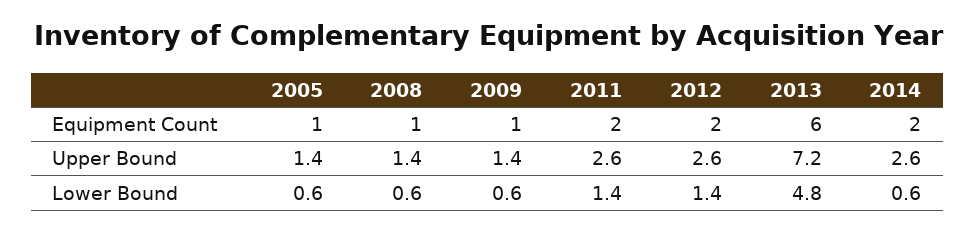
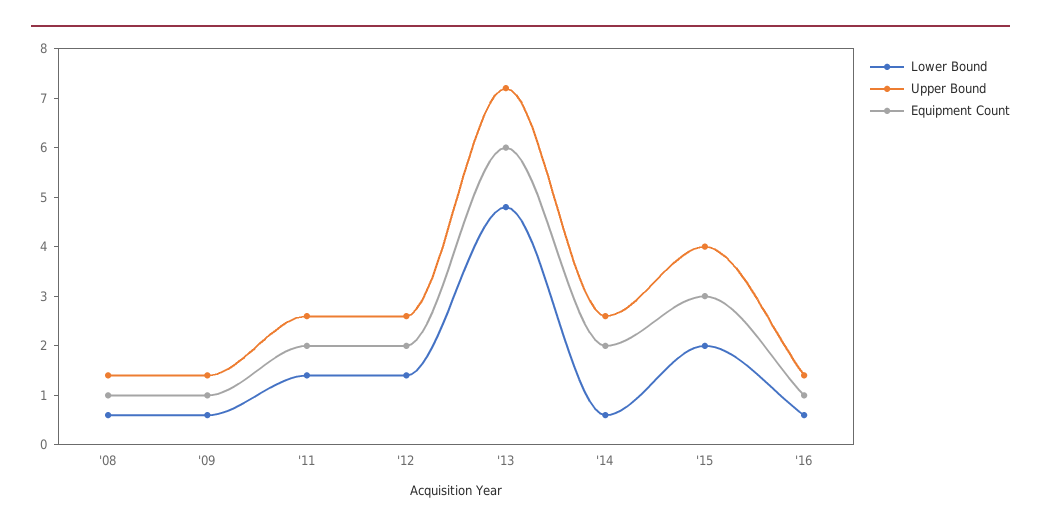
Equipment Count, 2005: 1 -> none
Upper Bound, 2005: 1.4 -> none
Lower Bound, 2005: 0.6 -> none
Lower Bound, '15: none -> 2
Upper Bound, '15: none -> 4
Equipment Count, '15: none -> 3
Lower Bound, '16: none -> 0.5
Upper Bound, '16: none -> 1.5
Equipment Count, '16: none -> 1

